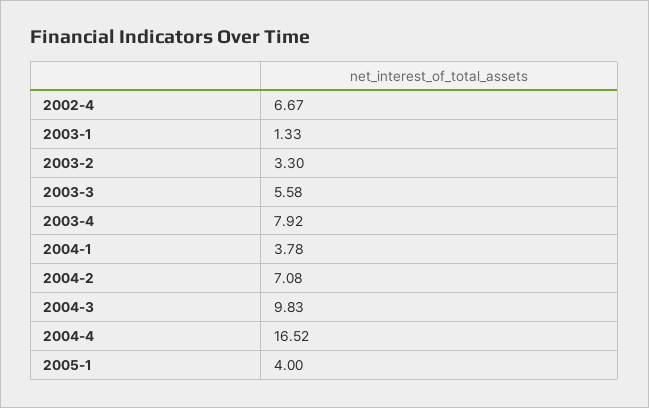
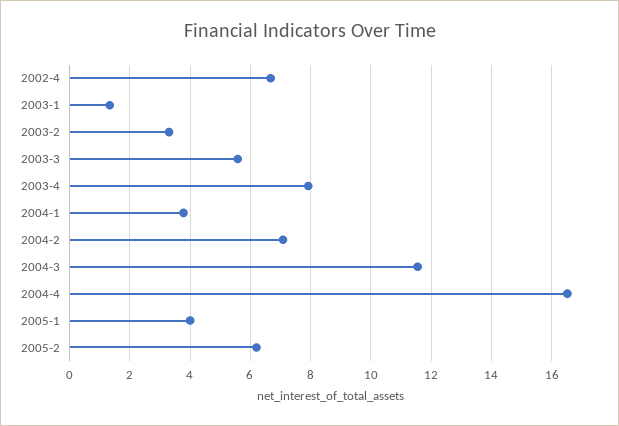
2004-3: 9.83 -> 11.6
2005-2: none -> 6.2

